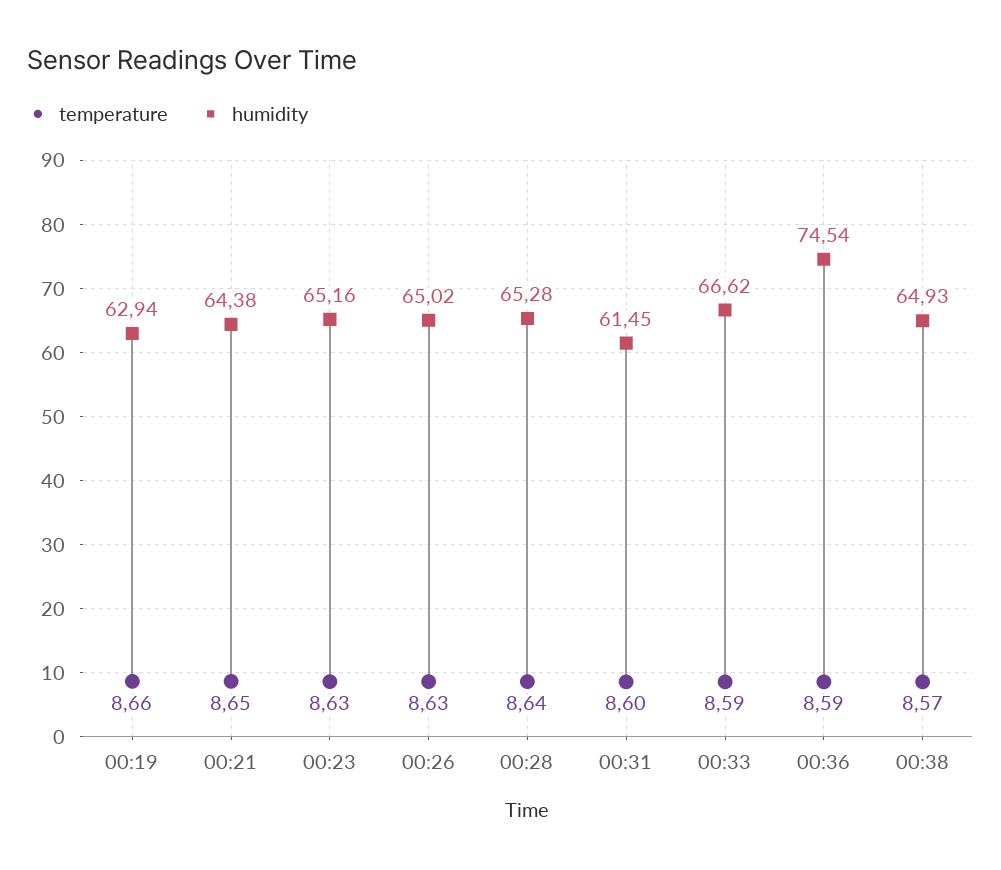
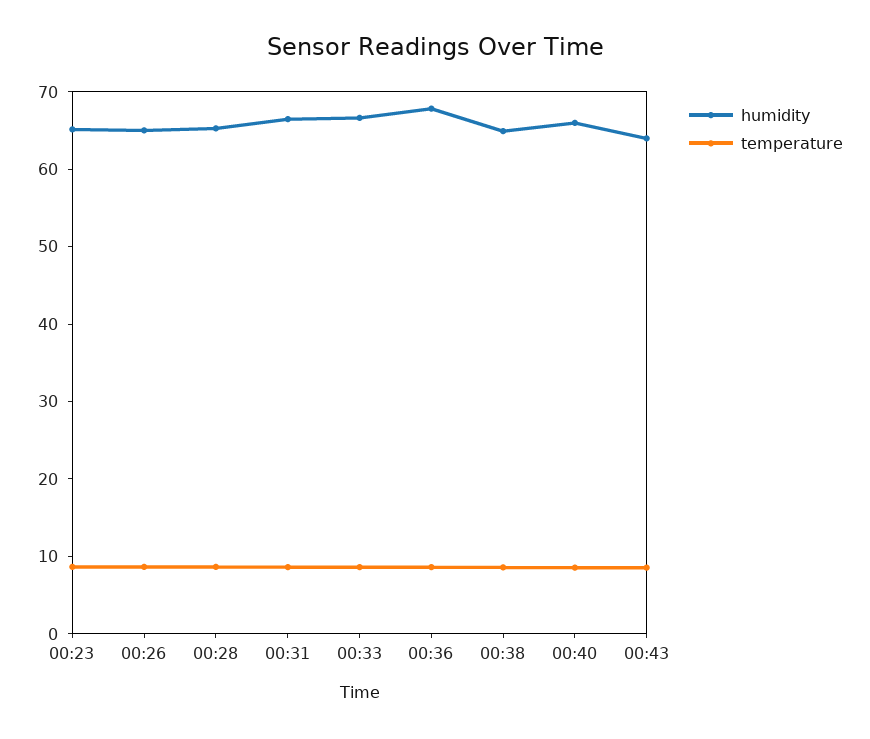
temperature, 00:19: 8.66 -> none
humidity, 00:19: 62.94 -> none
temperature, 00:21: 8.65 -> none
humidity, 00:21: 64.38 -> none
humidity, 00:31: 61.45 -> 66
humidity, 00:36: 74.54 -> 68
humidity, 00:40: none -> 66
temperature, 00:40: none -> 8
humidity, 00:43: none -> 64
temperature, 00:43: none -> 8

